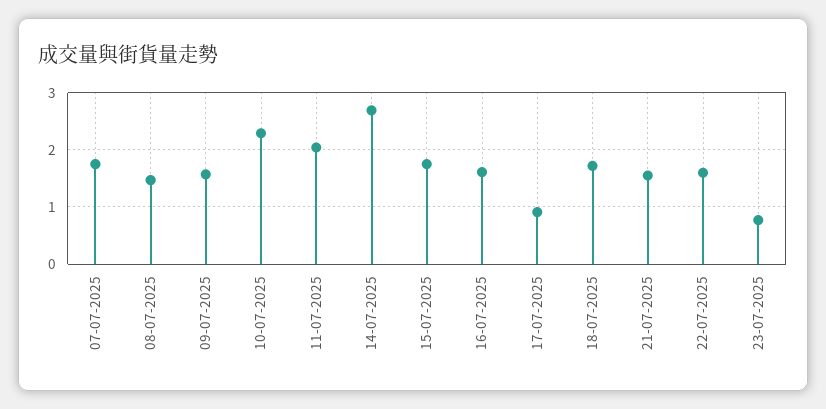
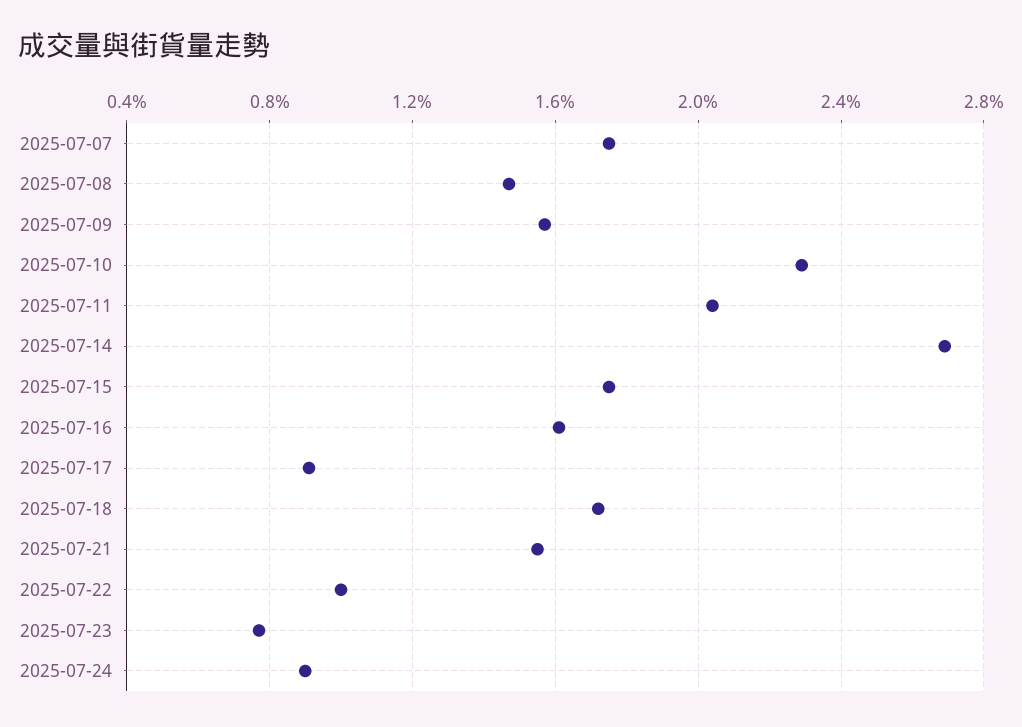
22-07-2025: 1.6 -> 1
2025-07-24: none -> 0.9

